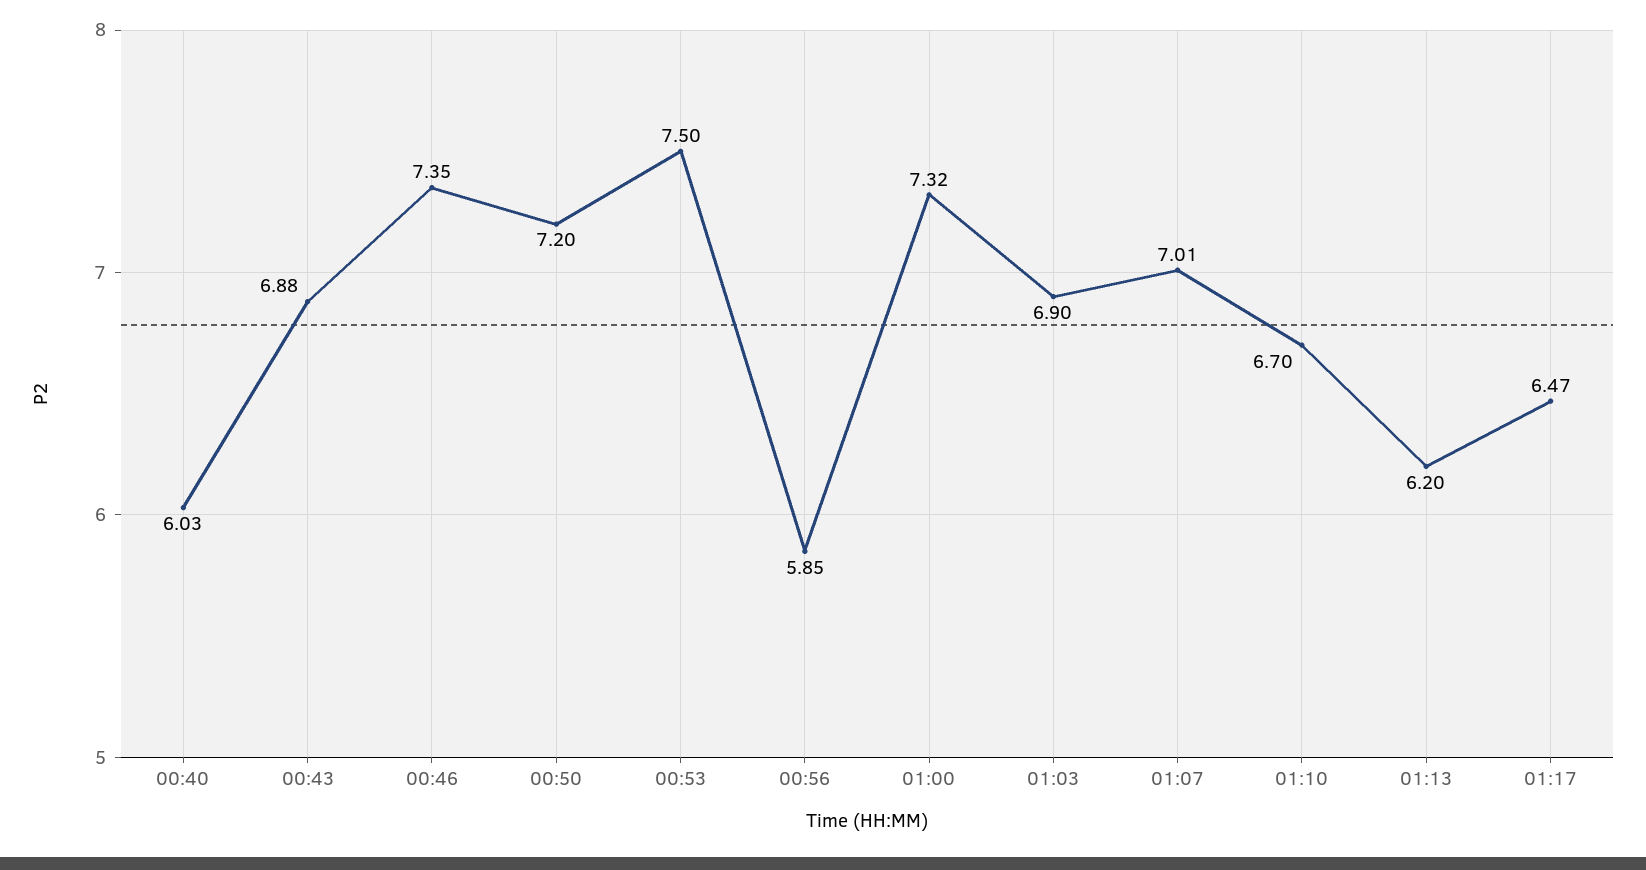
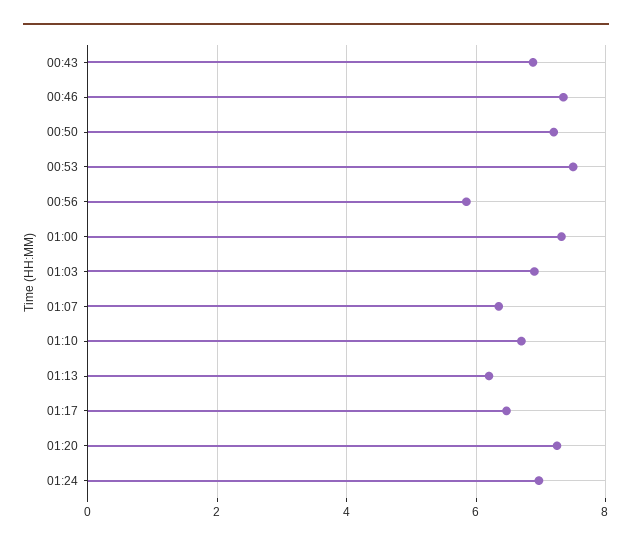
00:40: 6.03 -> none
01:07: 7.01 -> 6.4
01:20: none -> 7.2
01:24: none -> 7

